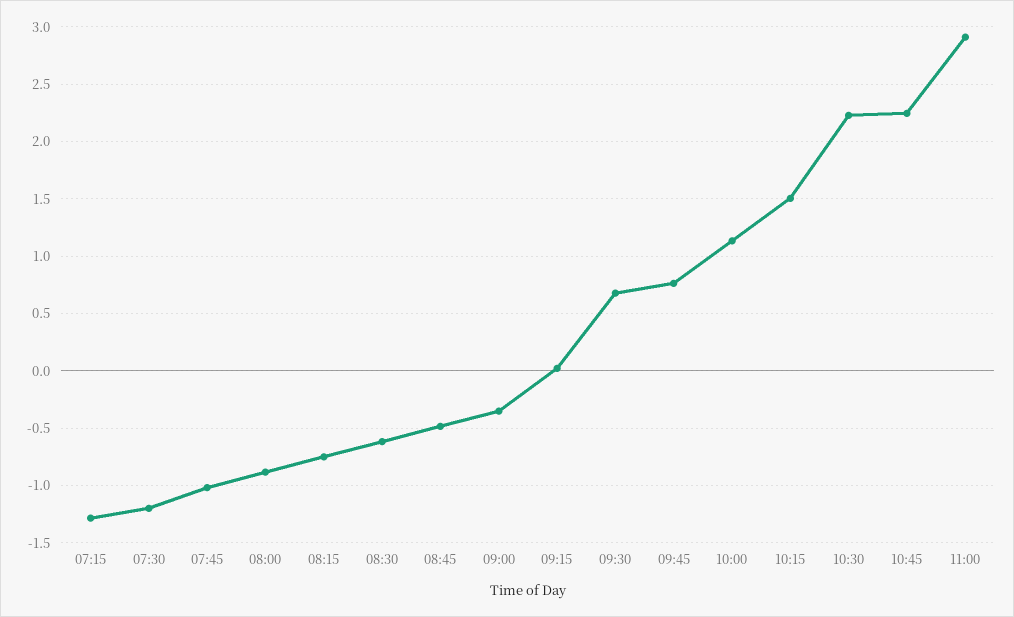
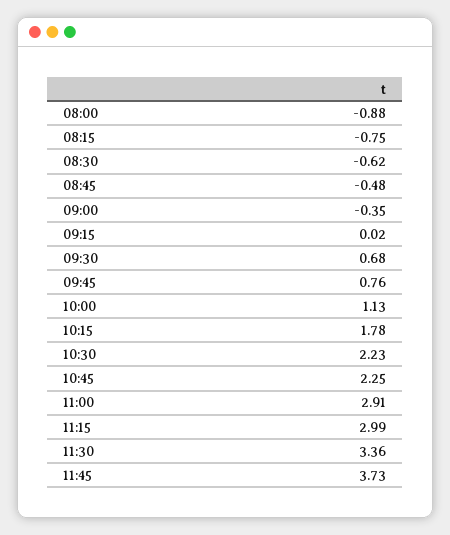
07:15: -1.3 -> none
07:30: -1.2 -> none
07:45: -1 -> none
10:15: 1.5 -> 1.78
11:15: none -> 2.99
11:30: none -> 3.36
11:45: none -> 3.73

